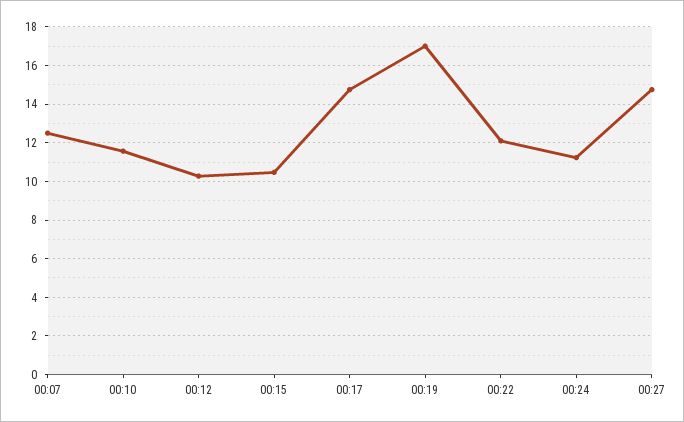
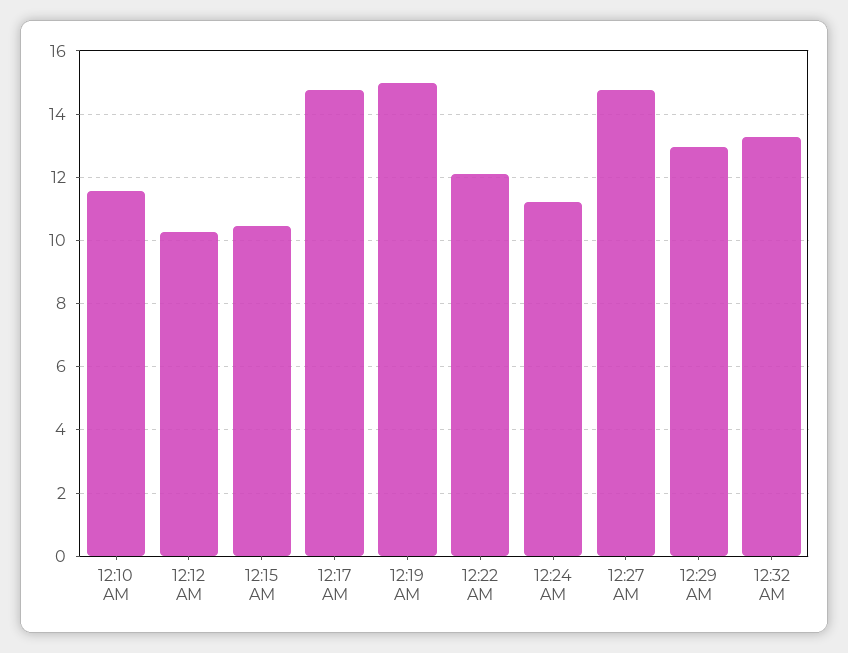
00:07: 12.5 -> none
00:19: 17 -> 15
12:29 AM: none -> 13
12:32 AM: none -> 13.2

